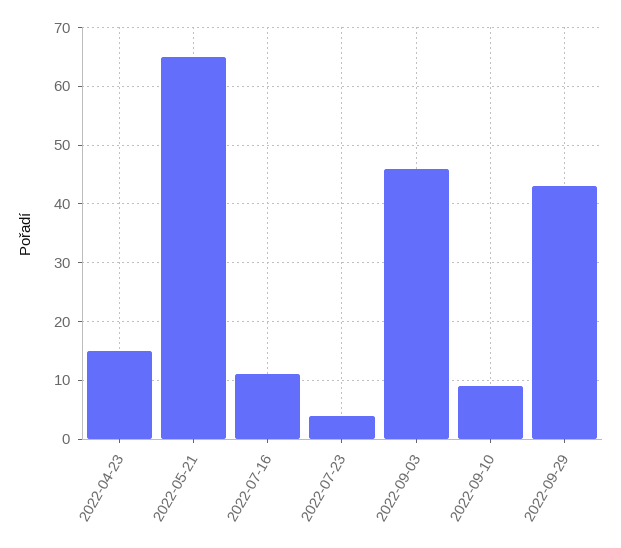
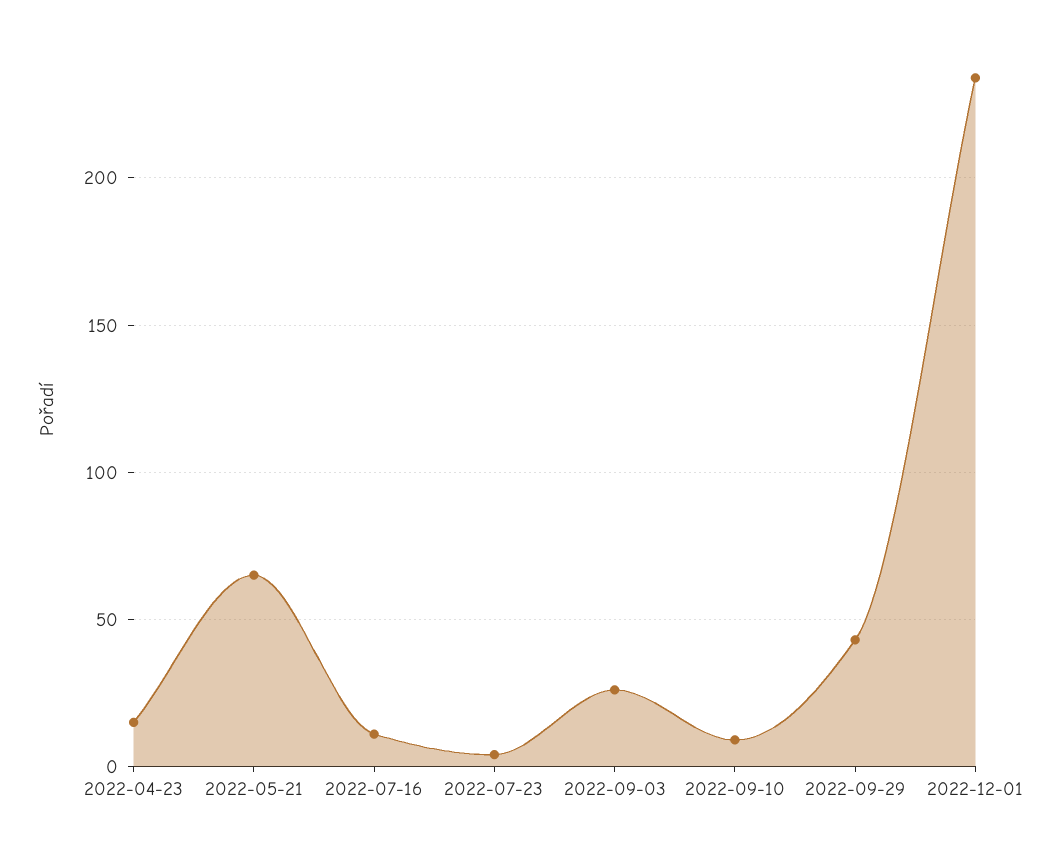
2022-09-03: 45 -> 25
2022-12-01: none -> 235

